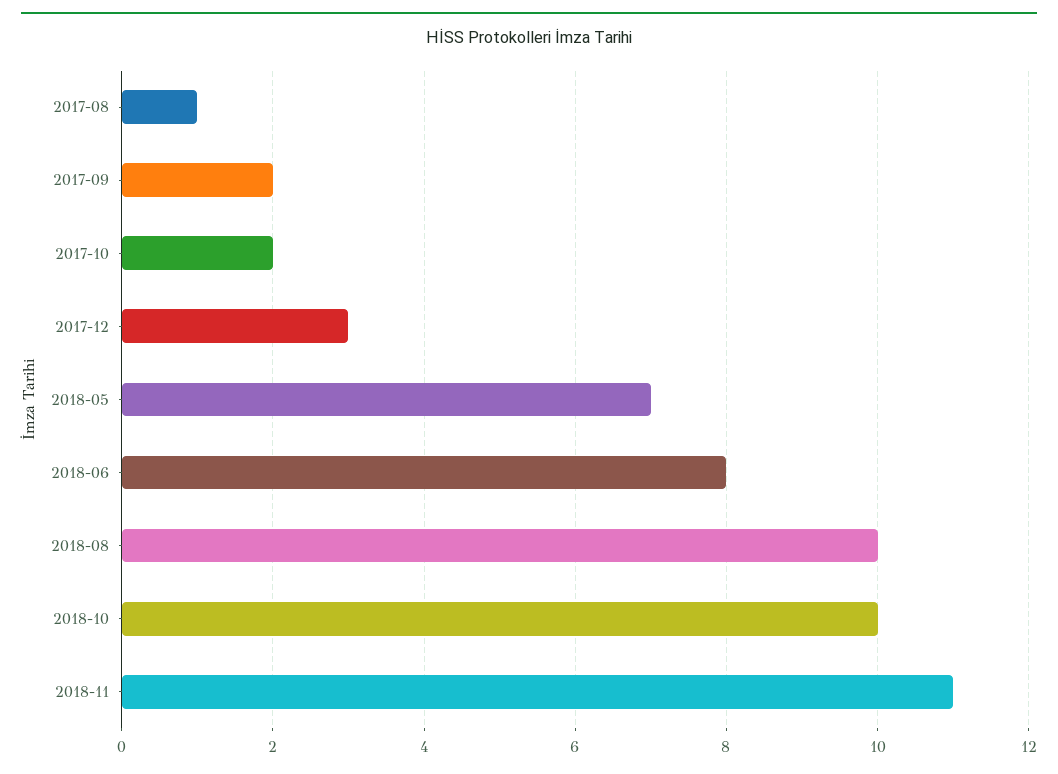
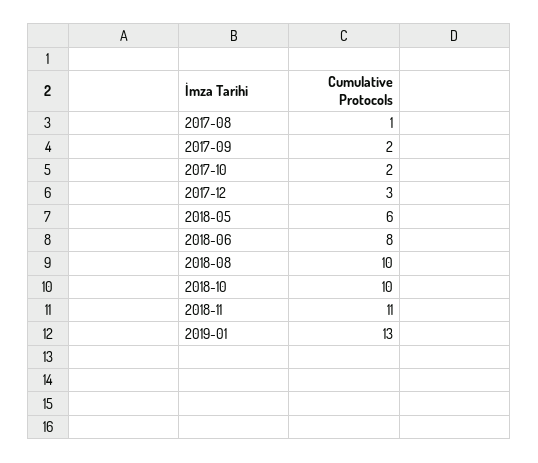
2018-05: 7 -> 6
2019-01: none -> 13

